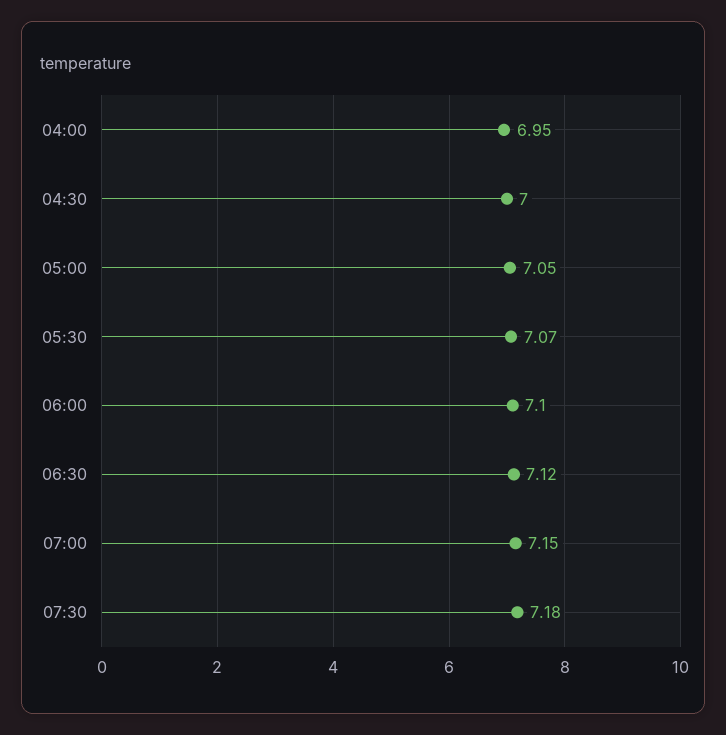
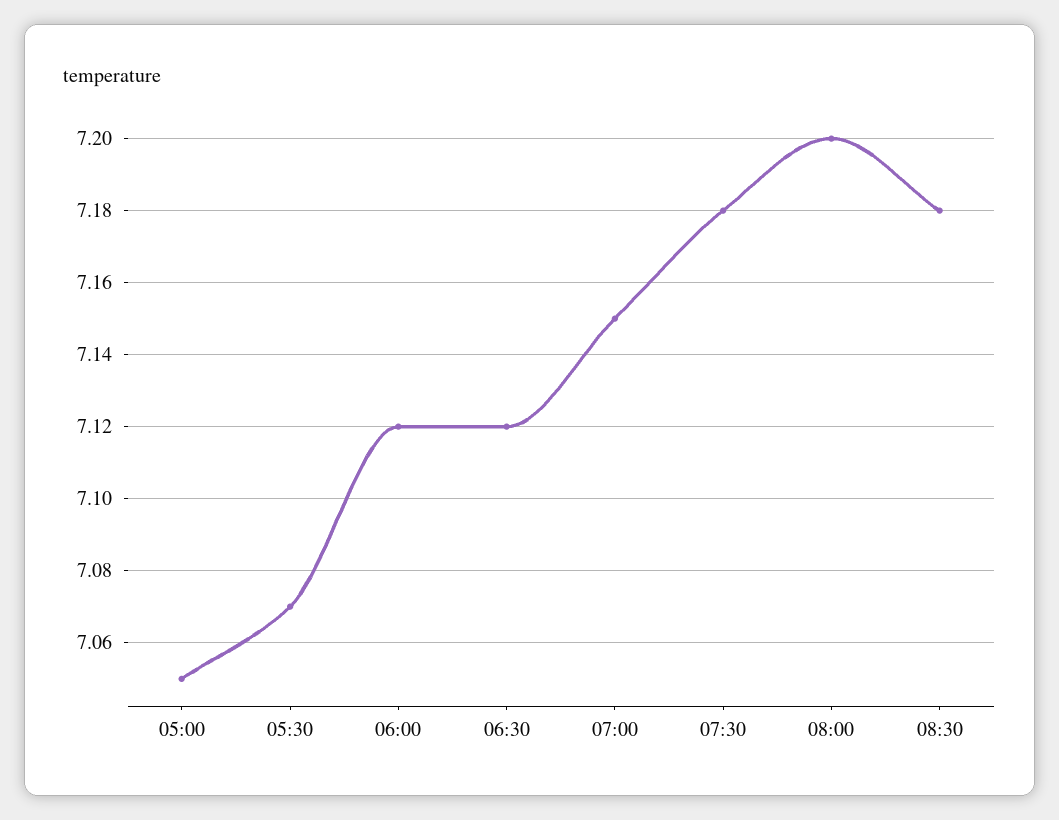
04:00: 6.95 -> none
04:30: 7 -> none
06:00: 7.1 -> 7.12
08:00: none -> 7.2
08:30: none -> 7.18

